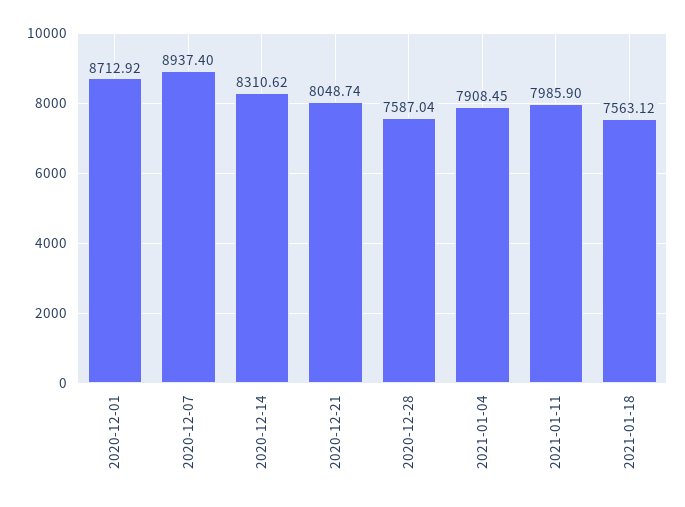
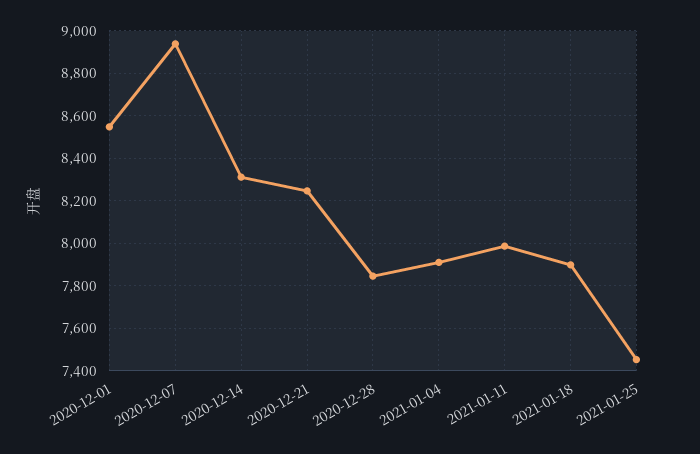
2020-12-01: 8712.92 -> 8550
2020-12-21: 8048.74 -> 8250
2020-12-28: 7587.04 -> 7850
2021-01-18: 7563.12 -> 7900
2021-01-25: none -> 7450

